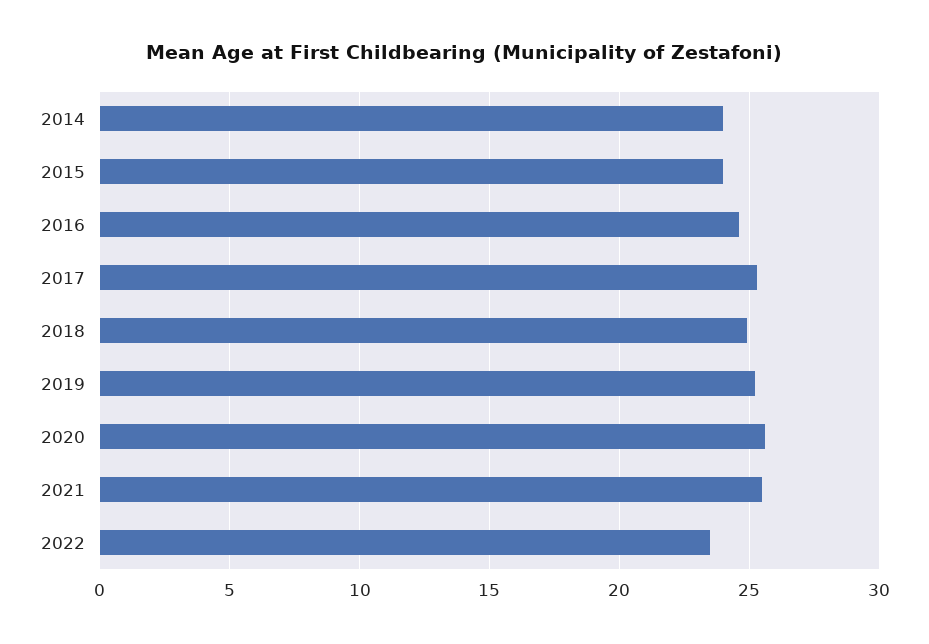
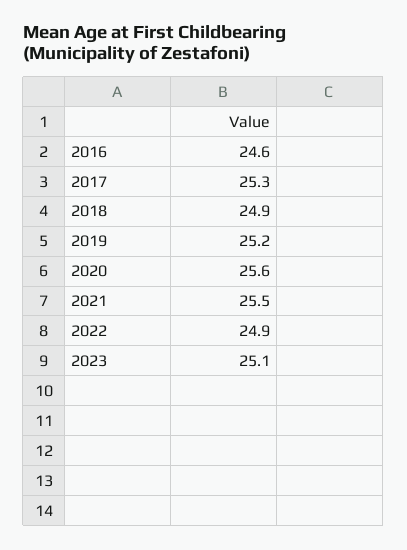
2014: 24 -> none
2015: 24 -> none
2022: 23.5 -> 24.9
2023: none -> 25.1

